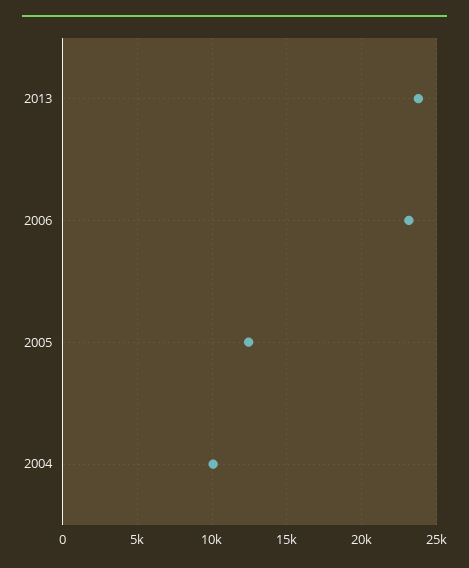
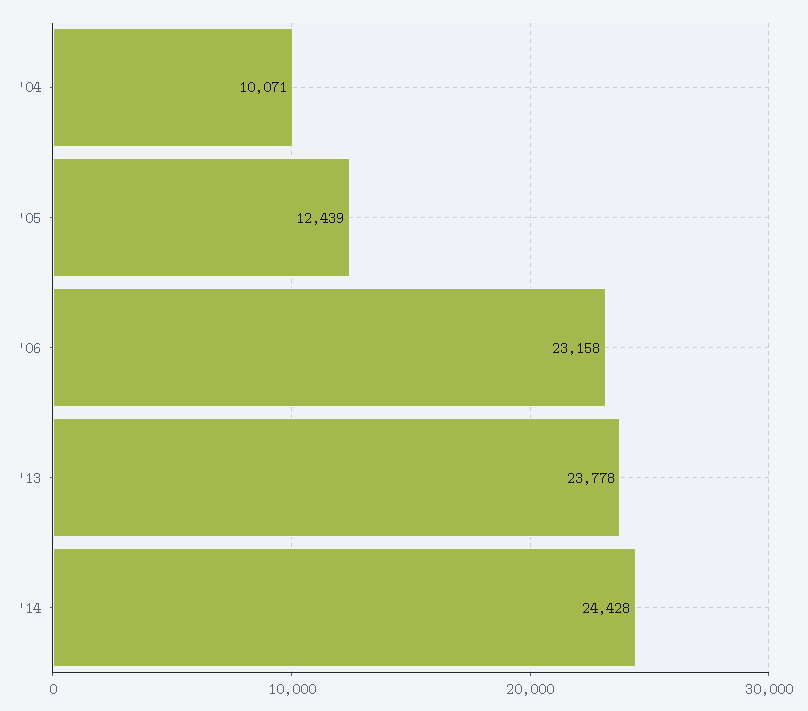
'14: none -> 24428

